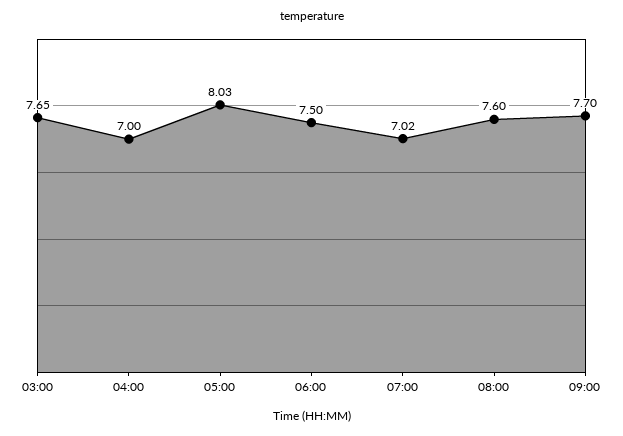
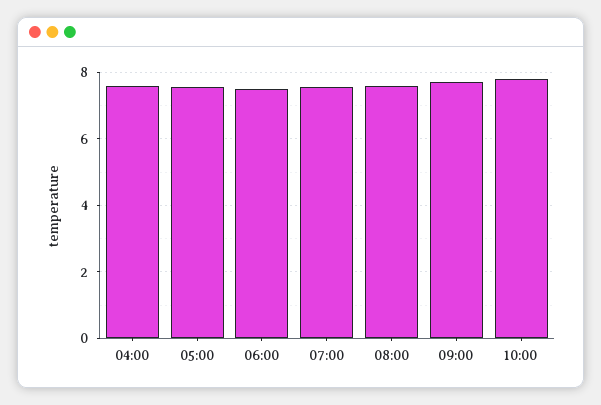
03:00: 7.65 -> none
04:00: 7 -> 7.6
05:00: 8.03 -> 7.6
07:00: 7.02 -> 7.6
10:00: none -> 7.8

